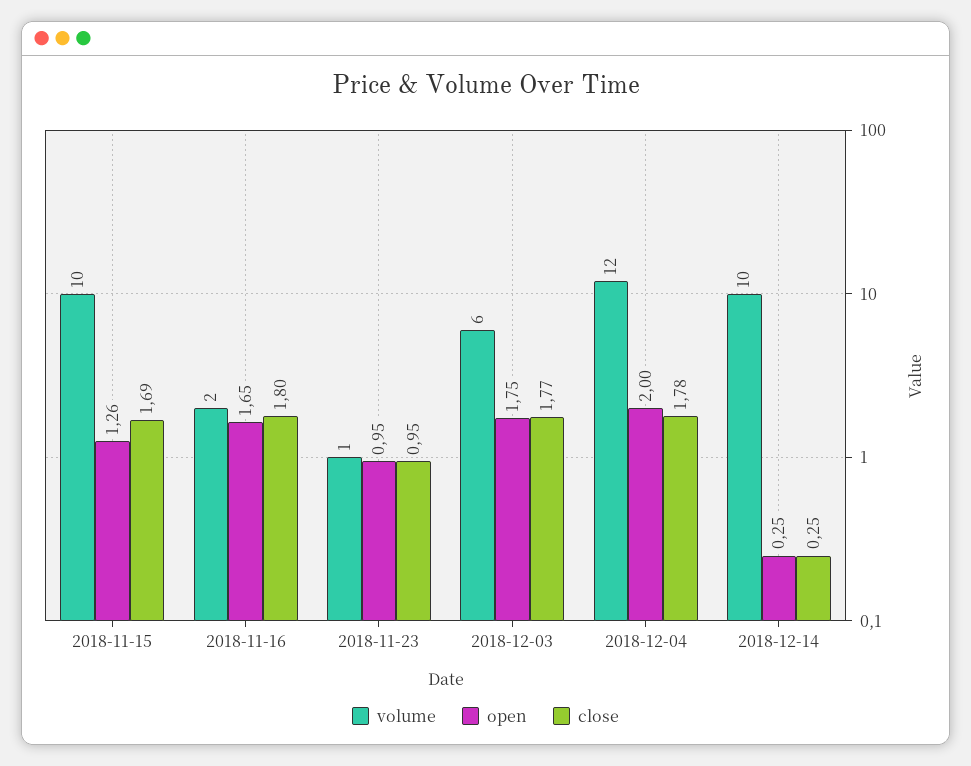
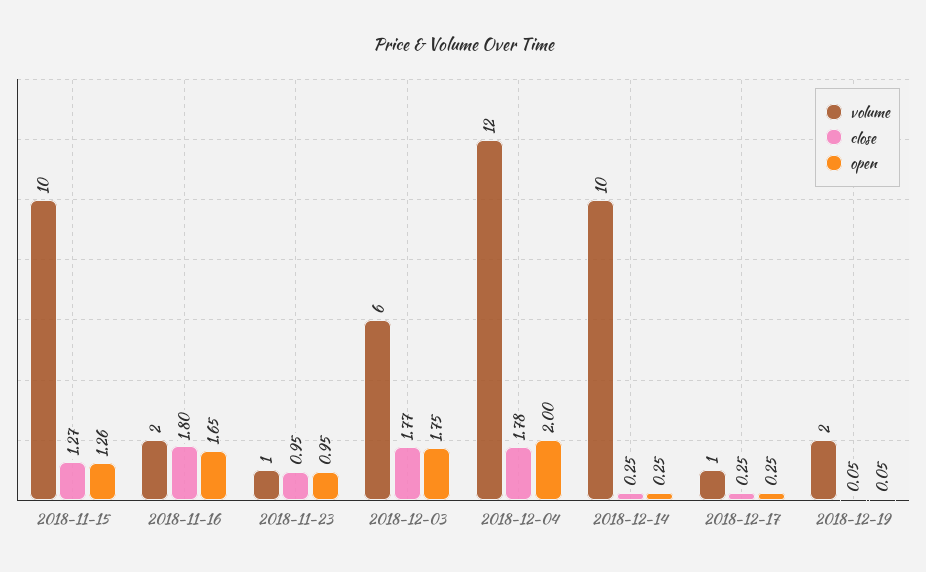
close, 2018-11-15: 1.69 -> 1.27
volume, 2018-12-17: none -> 1
close, 2018-12-17: none -> 0.25
open, 2018-12-17: none -> 0.25
volume, 2018-12-19: none -> 2
close, 2018-12-19: none -> 0.05
open, 2018-12-19: none -> 0.05

